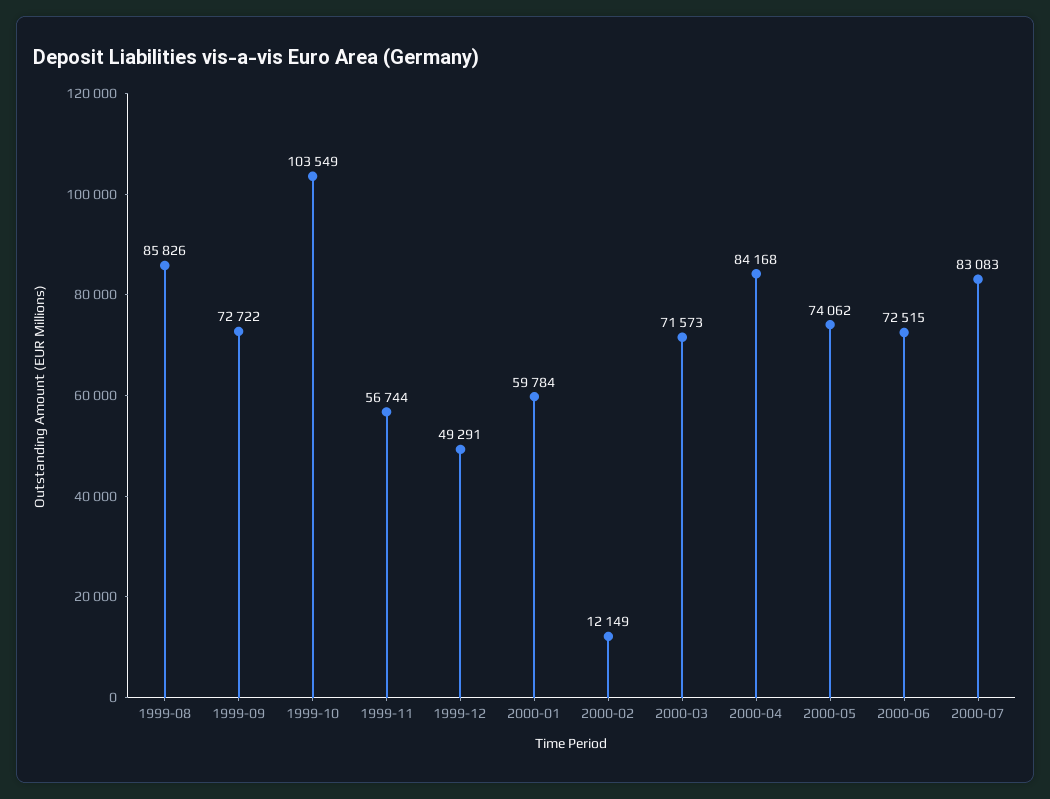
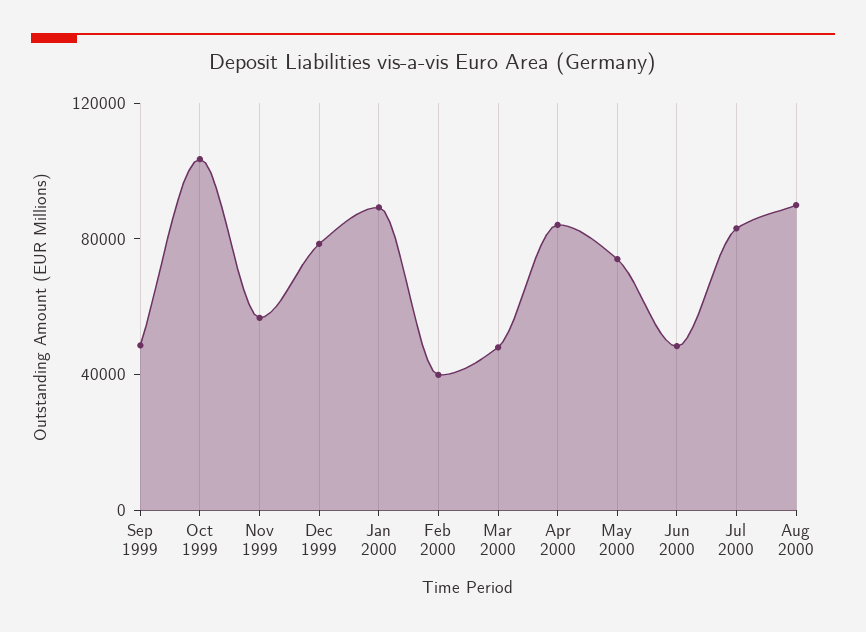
1999-08: 85826 -> none
1999-09: 72722 -> 50000
1999-12: 49291 -> 80000
2000-01: 59784 -> 90000
2000-02: 12149 -> 40000
2000-03: 71573 -> 50000
2000-06: 72515 -> 50000
Aug 2000: none -> 90000

